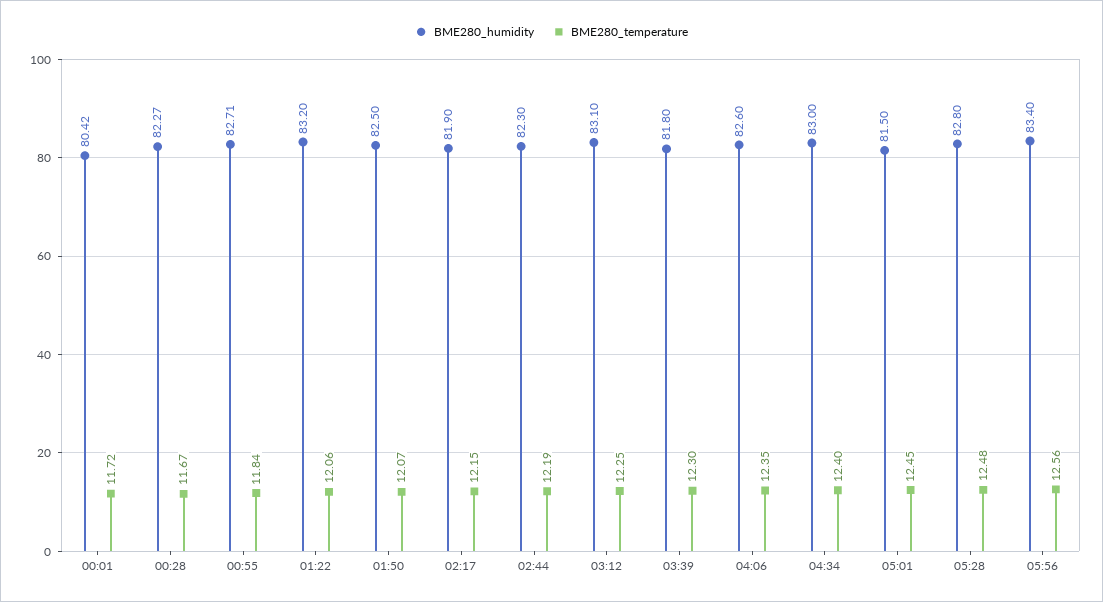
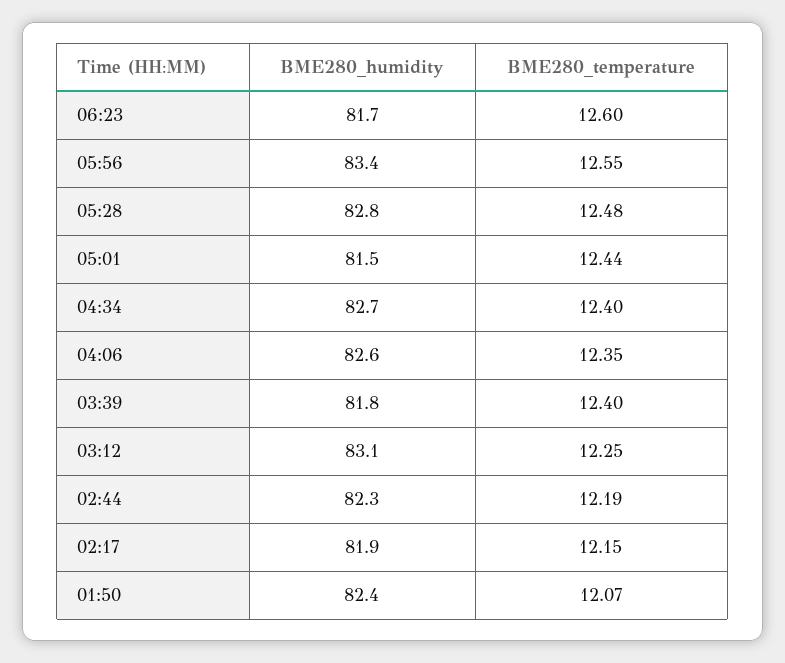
BME280_humidity, 00:01: 80.42 -> none
BME280_temperature, 00:01: 11.72 -> none
BME280_humidity, 00:28: 82.27 -> none
BME280_temperature, 00:28: 11.67 -> none
BME280_humidity, 00:55: 82.71 -> none
BME280_temperature, 00:55: 11.84 -> none
BME280_humidity, 01:22: 83.2 -> none
BME280_temperature, 01:22: 12.06 -> none
BME280_humidity, 01:50: 82.5 -> 82.4
BME280_temperature, 03:39: 12.3 -> 12.4
BME280_humidity, 04:34: 83 -> 82.7
BME280_temperature, 05:01: 12.45 -> 12.44
BME280_temperature, 05:56: 12.56 -> 12.55
BME280_humidity, 06:23: none -> 81.7
BME280_temperature, 06:23: none -> 12.6

